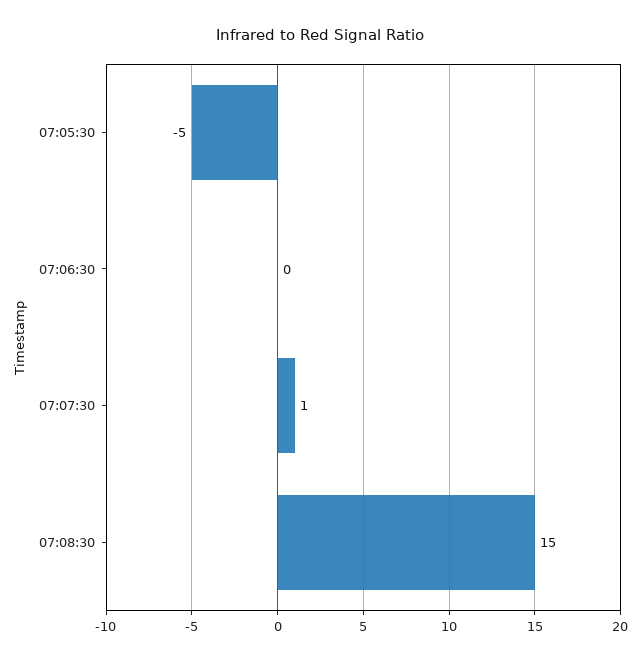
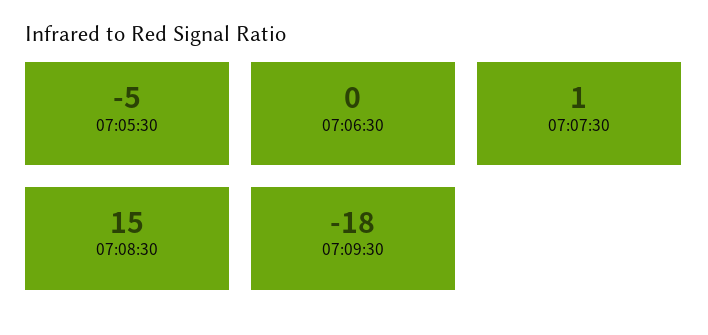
07:09:30: none -> -18

